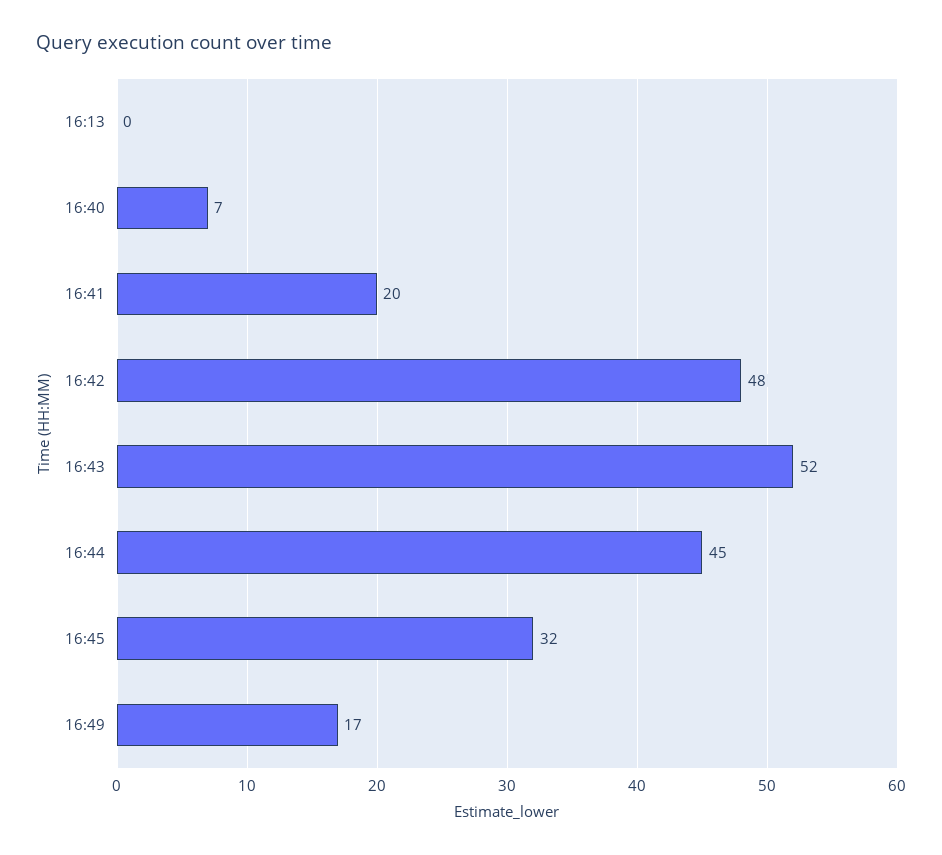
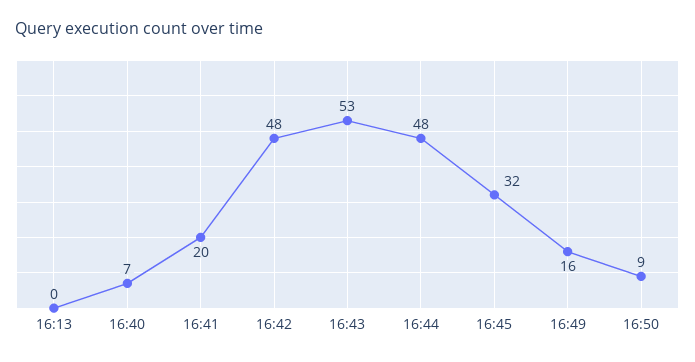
16:43: 52 -> 53
16:44: 45 -> 48
16:49: 17 -> 16
16:50: none -> 9

